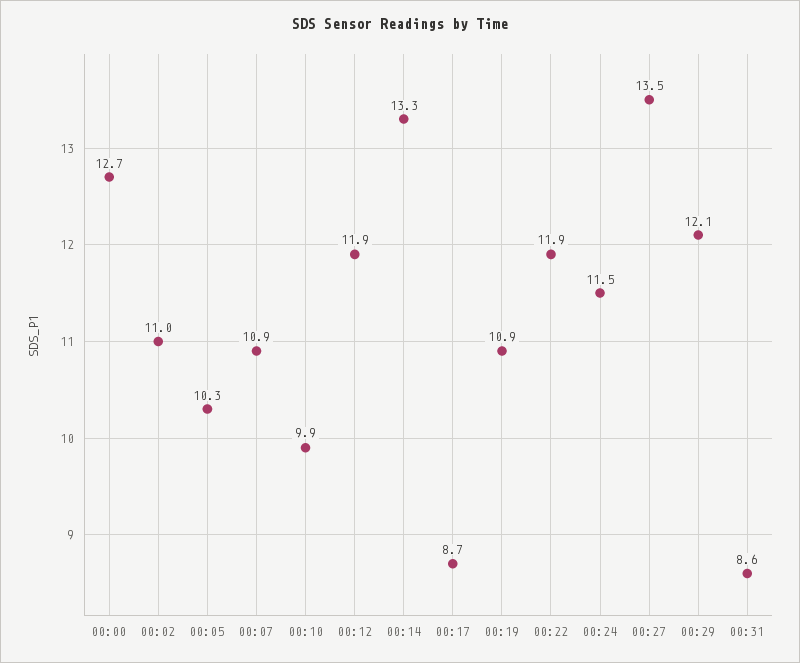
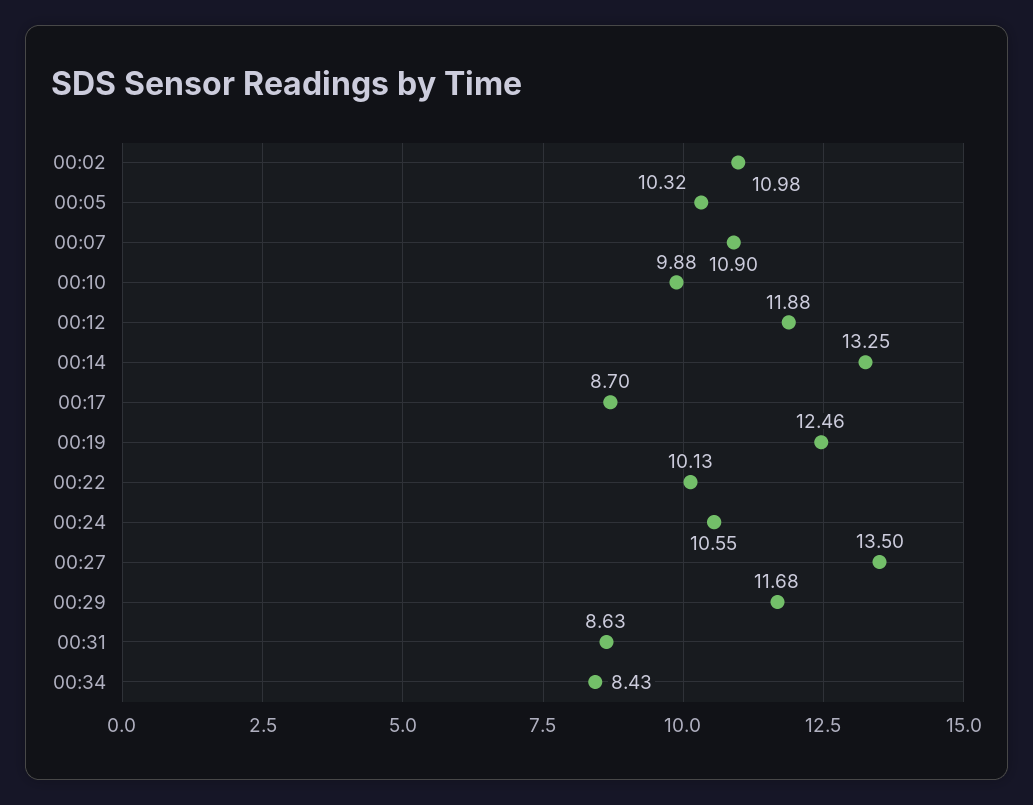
00:00: 12.7 -> none
00:19: 10.9 -> 12.46
00:22: 11.9 -> 10.13
00:24: 11.5 -> 10.55
00:29: 12.1 -> 11.68
00:34: none -> 8.43

